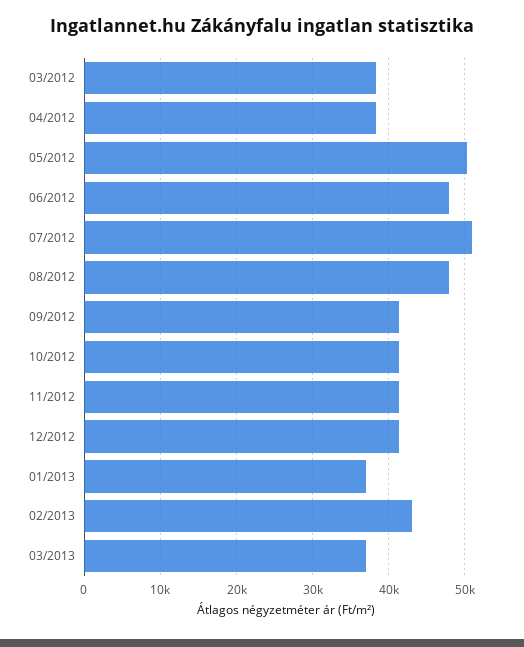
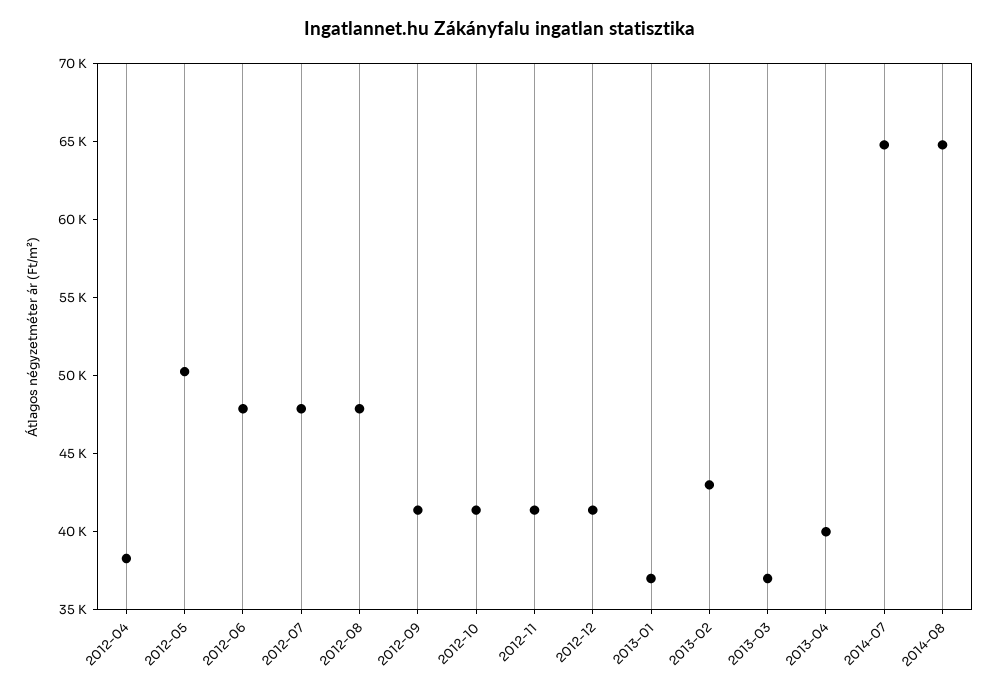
03/2012: 38000 -> none
07/2012: 51000 -> 48000
2013-04: none -> 40000
2014-07: none -> 65000
2014-08: none -> 65000

